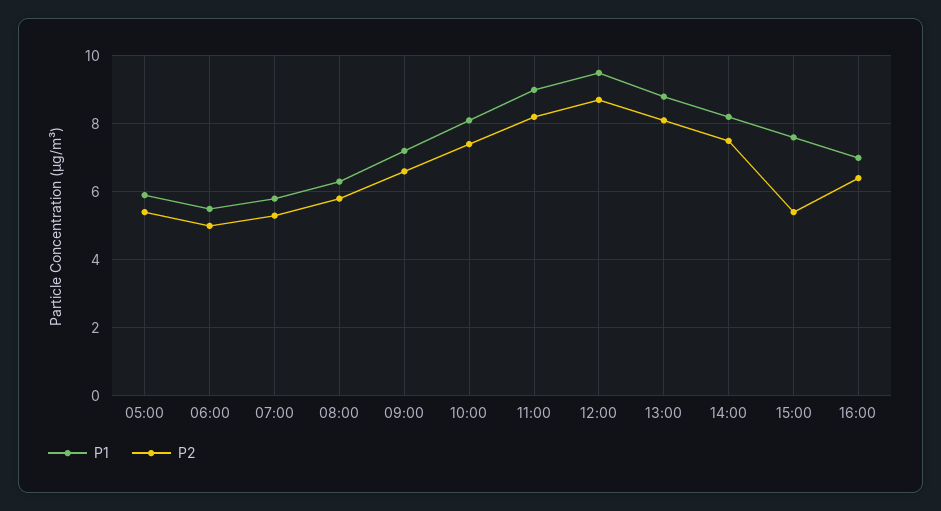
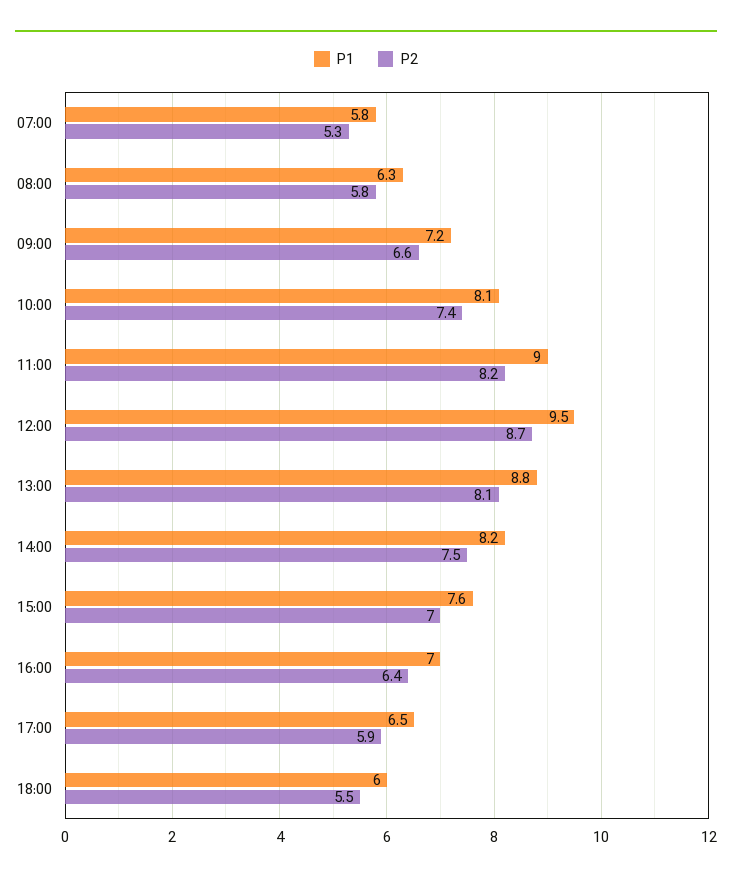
P1, 05:00: 6 -> none
P2, 05:00: 5.5 -> none
P1, 06:00: 5.5 -> none
P2, 06:00: 5 -> none
P2, 15:00: 5.5 -> 7
P1, 17:00: none -> 6.5
P2, 17:00: none -> 5.9
P1, 18:00: none -> 6
P2, 18:00: none -> 5.5

